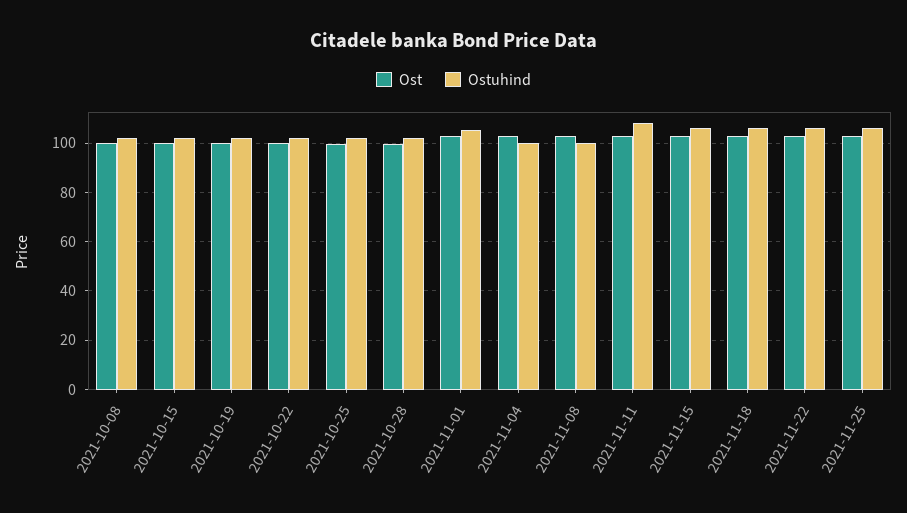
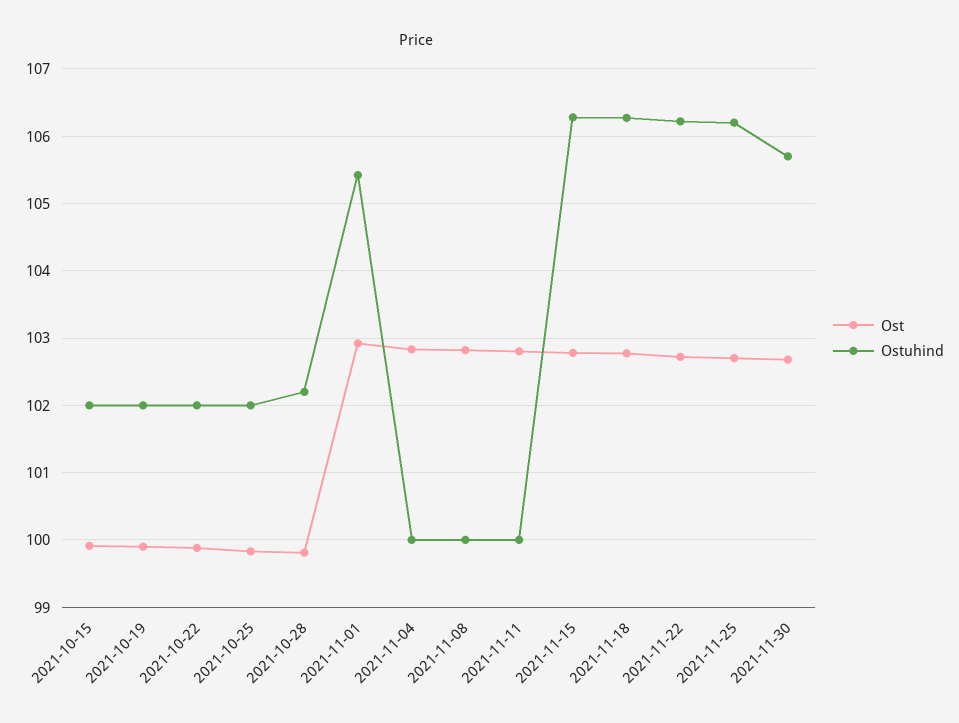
Ost, 2021-10-08: 100 -> none
Ostuhind, 2021-10-08: 102.5 -> none
Ostuhind, 2021-11-11: 107.5 -> 100
Ost, 2021-11-30: none -> 102.7
Ostuhind, 2021-11-30: none -> 105.7

